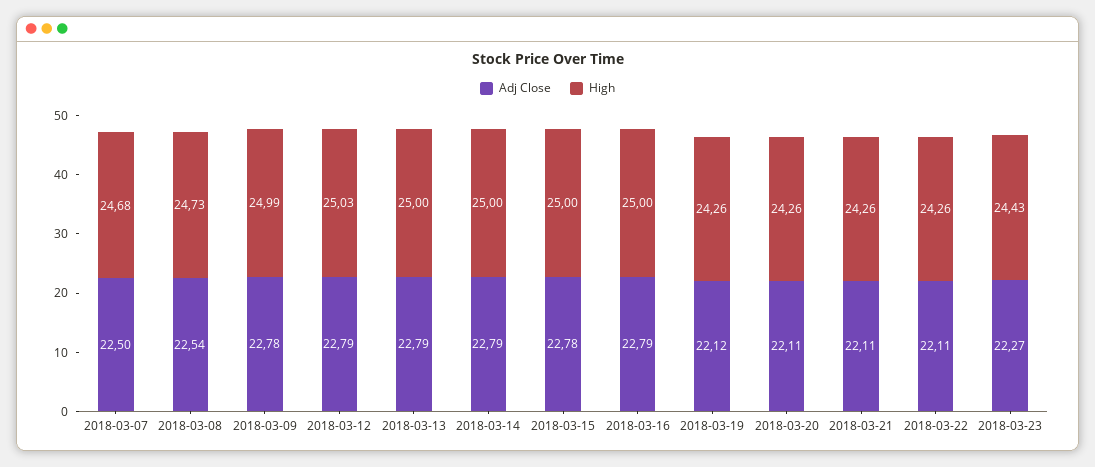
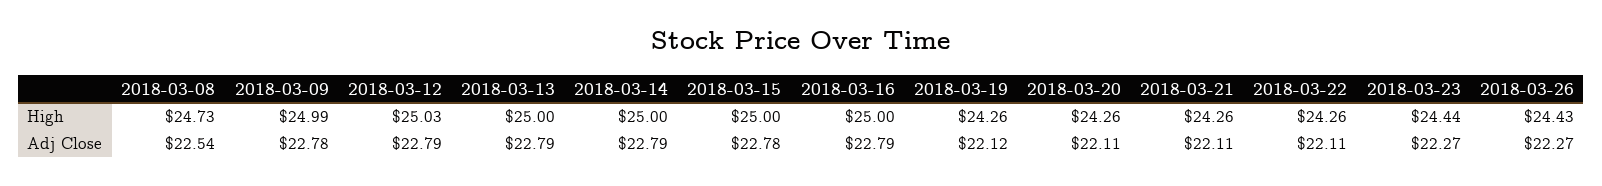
Adj Close, 2018-03-07: 22.5 -> none
High, 2018-03-07: 24.68 -> none
High, 2018-03-23: 24.43 -> 24.44
High, 2018-03-26: none -> 24.43
Adj Close, 2018-03-26: none -> 22.27

